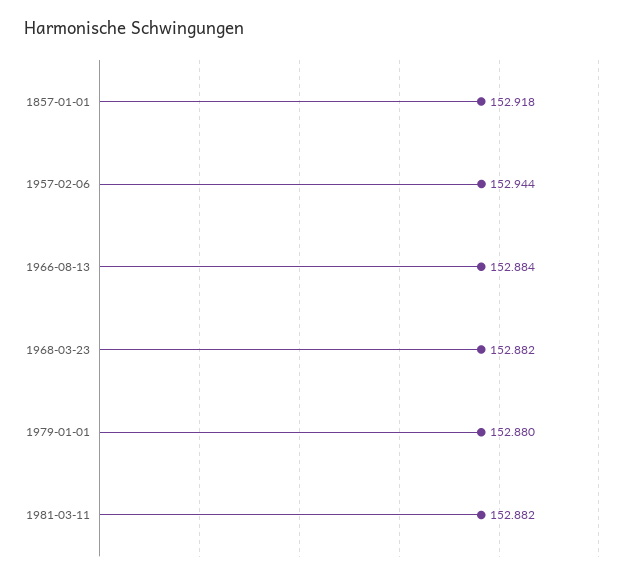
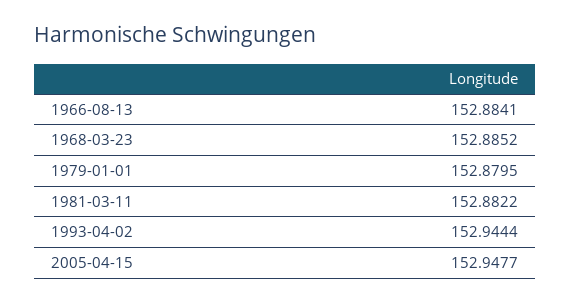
1857-01-01: 152.918 -> none
1957-02-06: 152.944 -> none
1968-03-23: 152.882 -> 152.8852
1993-04-02: none -> 152.9444
2005-04-15: none -> 152.9477

